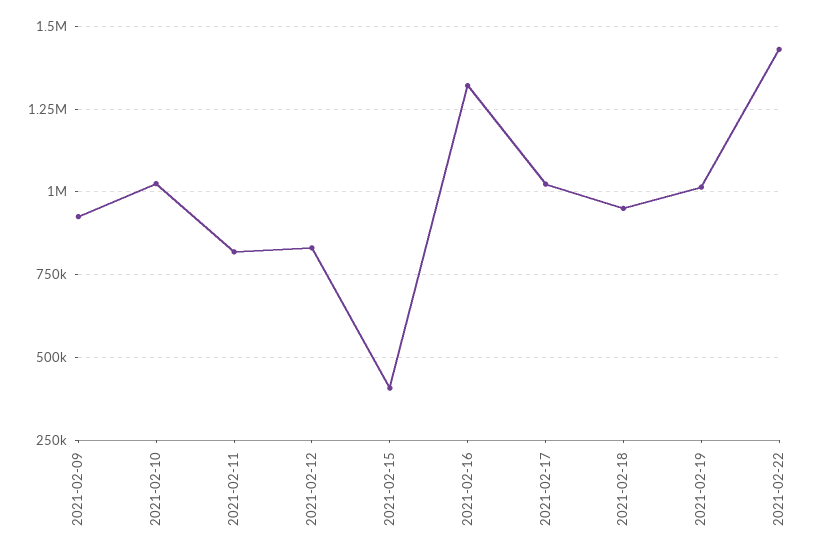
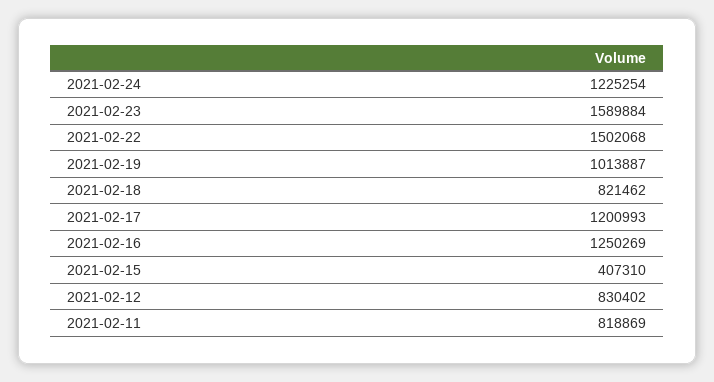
2021-02-09: 925000 -> none
2021-02-10: 1025000 -> none
2021-02-16: 1325000 -> 1250269
2021-02-17: 1025000 -> 1200993
2021-02-18: 950000 -> 821462
2021-02-22: 1425000 -> 1502068
2021-02-24: none -> 1225254
2021-02-23: none -> 1589884

